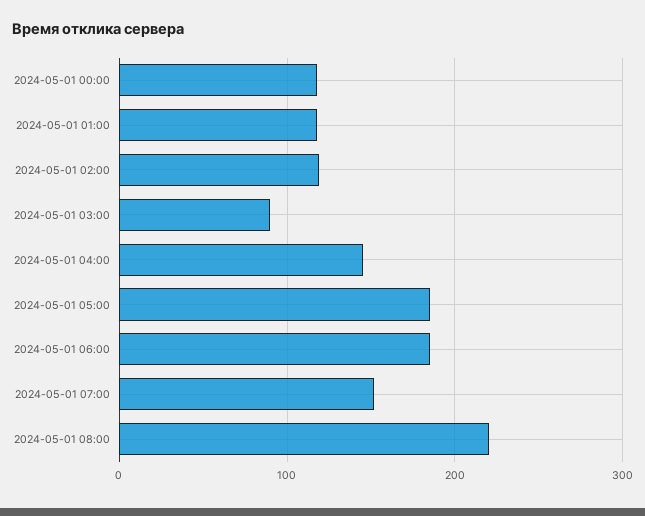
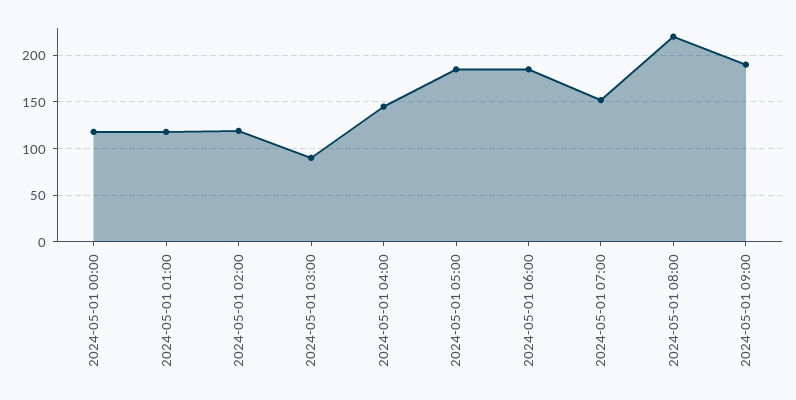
2024-05-01 09:00: none -> 190

